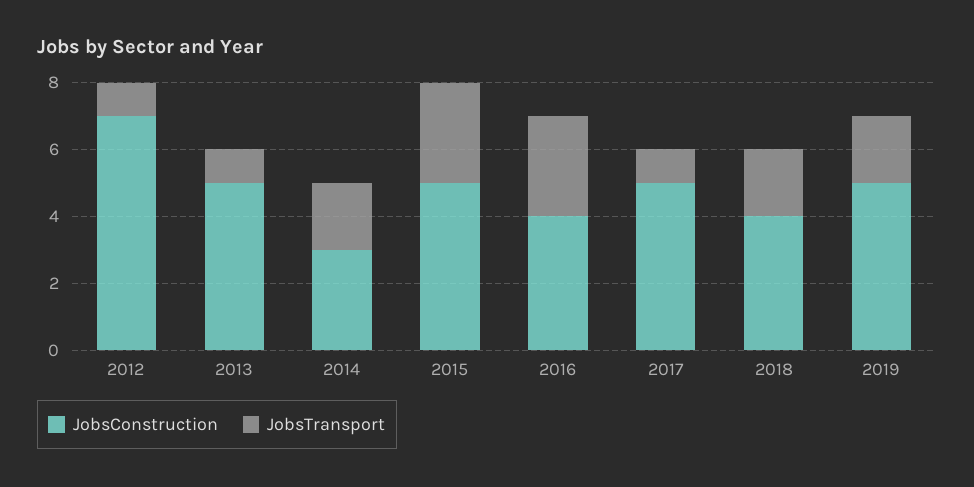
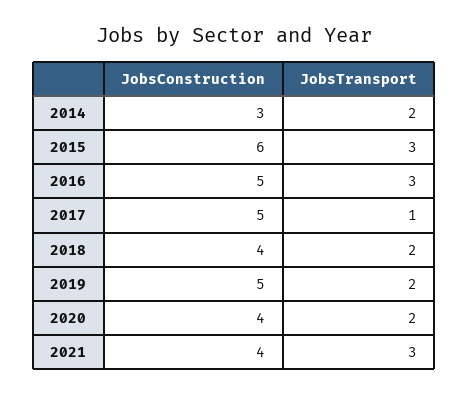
JobsConstruction, 2012: 7 -> none
JobsTransport, 2012: 1 -> none
JobsConstruction, 2013: 5 -> none
JobsTransport, 2013: 1 -> none
JobsConstruction, 2015: 5 -> 6
JobsConstruction, 2016: 4 -> 5
JobsConstruction, 2020: none -> 4
JobsTransport, 2020: none -> 2
JobsConstruction, 2021: none -> 4
JobsTransport, 2021: none -> 3

